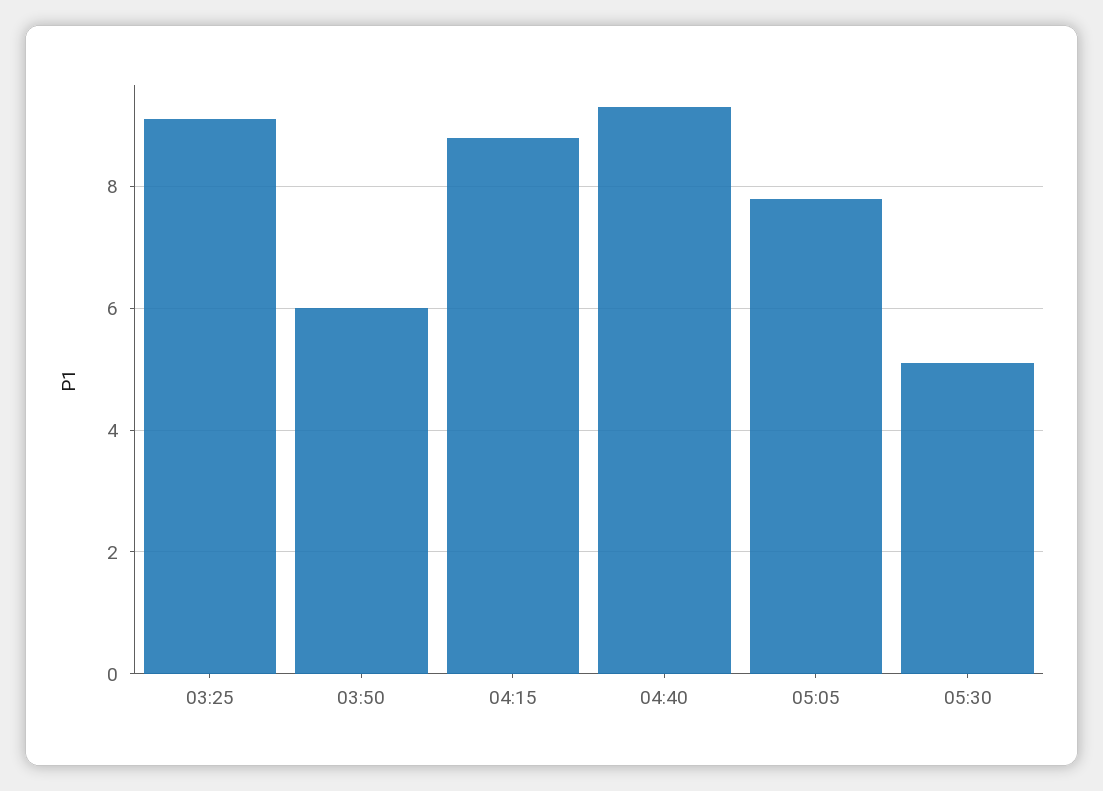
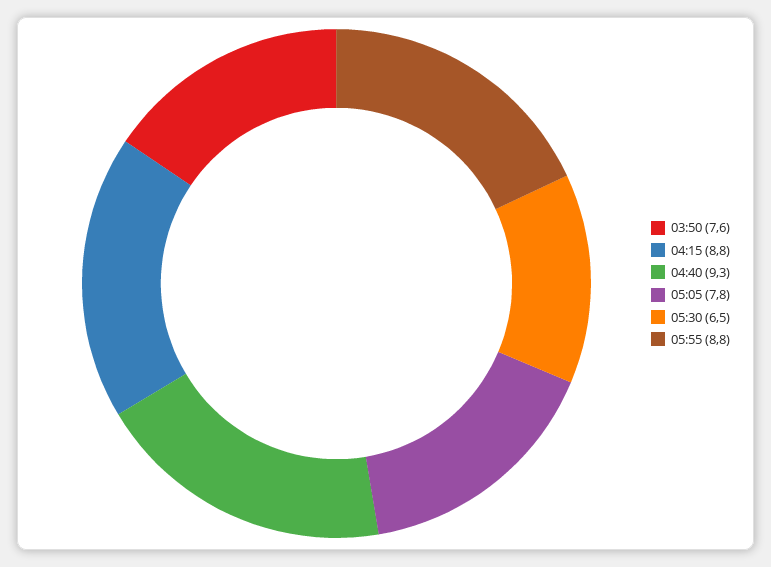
03:25: 9 -> none
03:50: 6 -> 7.6
05:30: 5 -> 6.5
05:55: none -> 8.8

